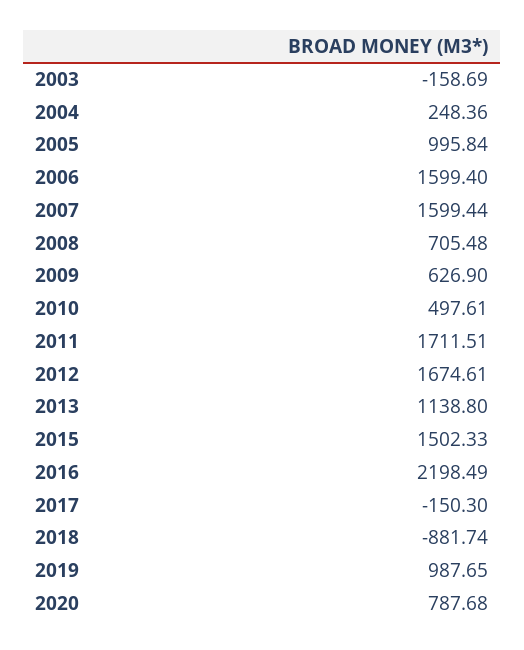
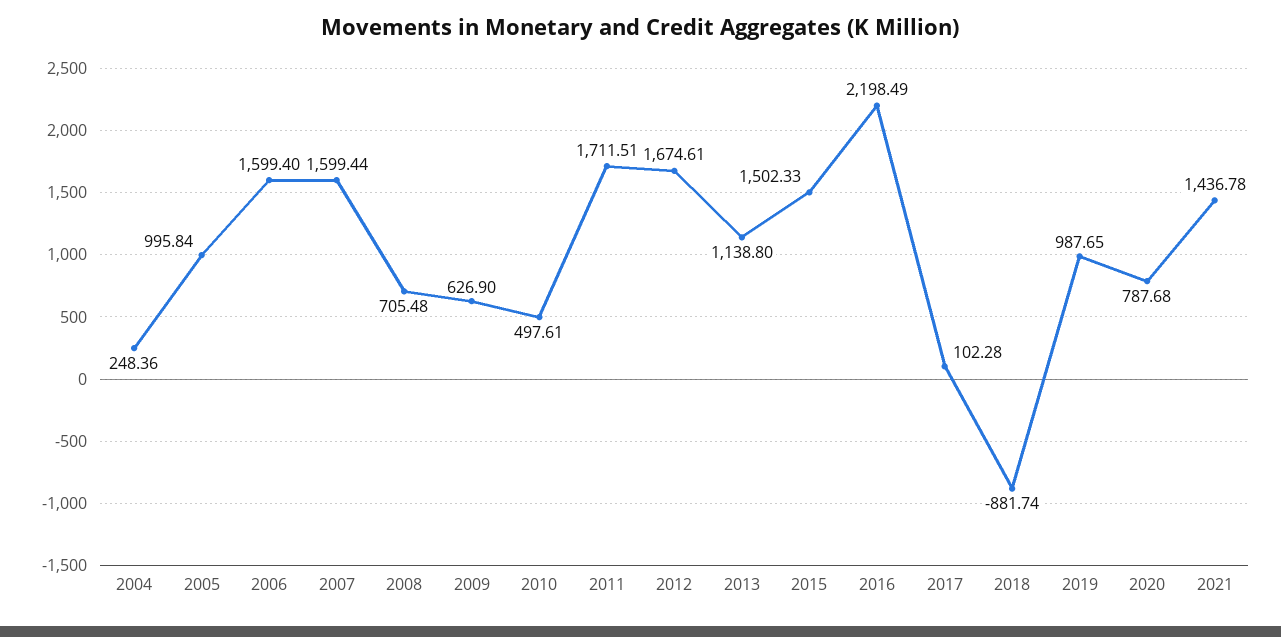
2003: -158.69 -> none
2017: -150.3 -> 102.28
2021: none -> 1436.78

